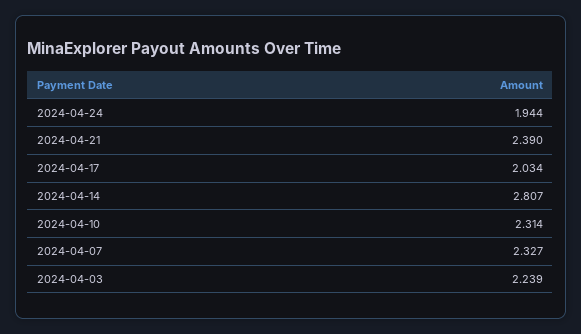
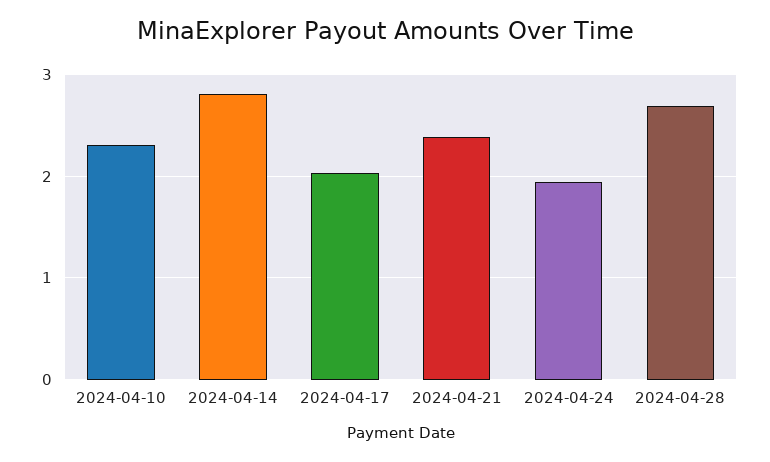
2024-04-07: 2.327 -> none
2024-04-03: 2.239 -> none
2024-04-28: none -> 2.7

